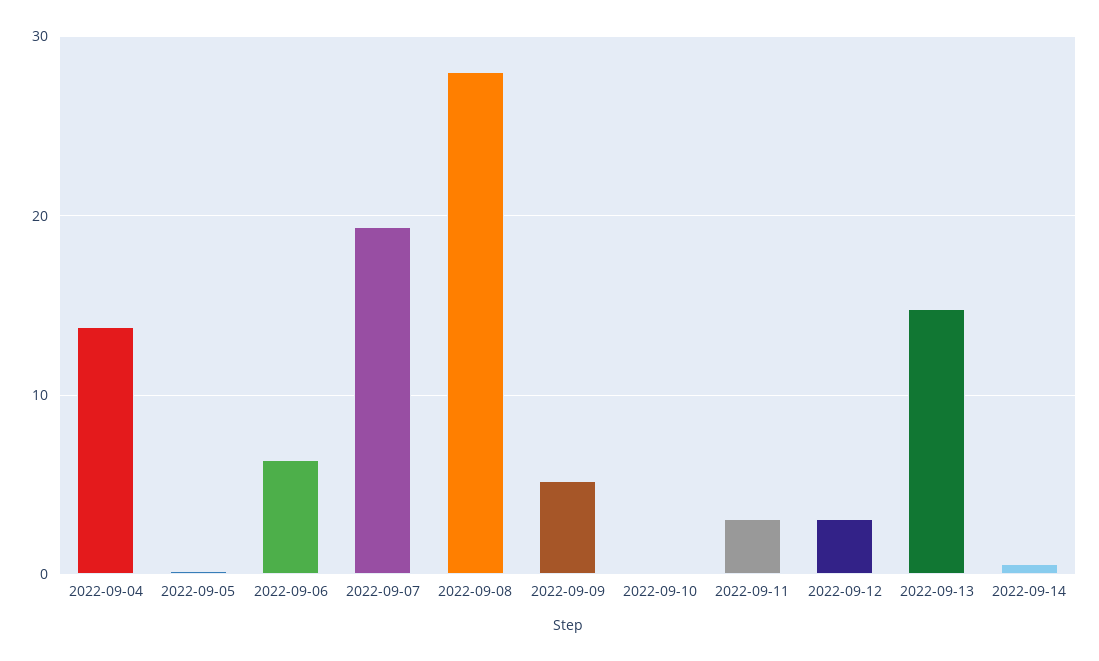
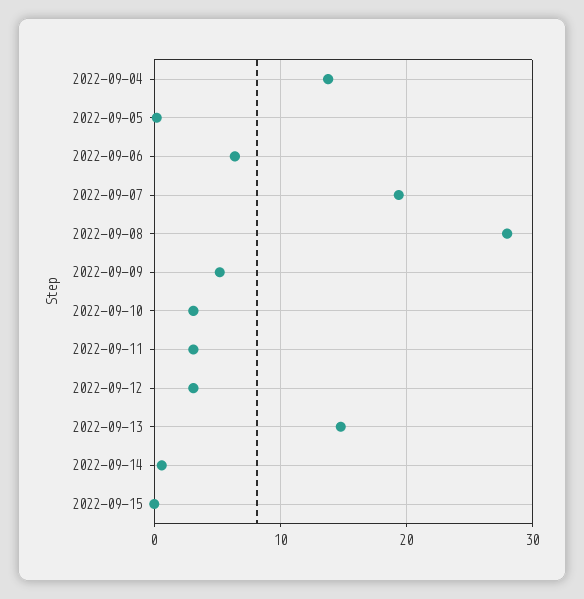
2022-09-10: 0 -> 3
2022-09-15: none -> 0

